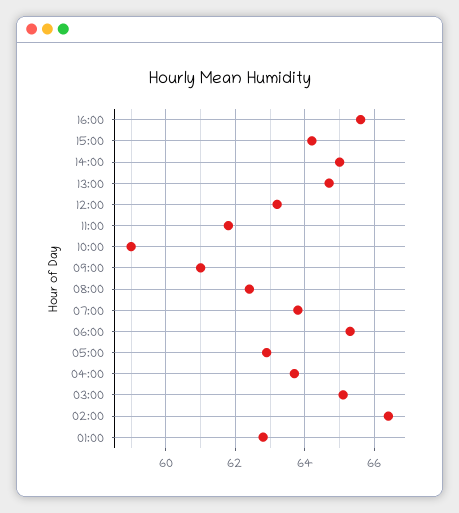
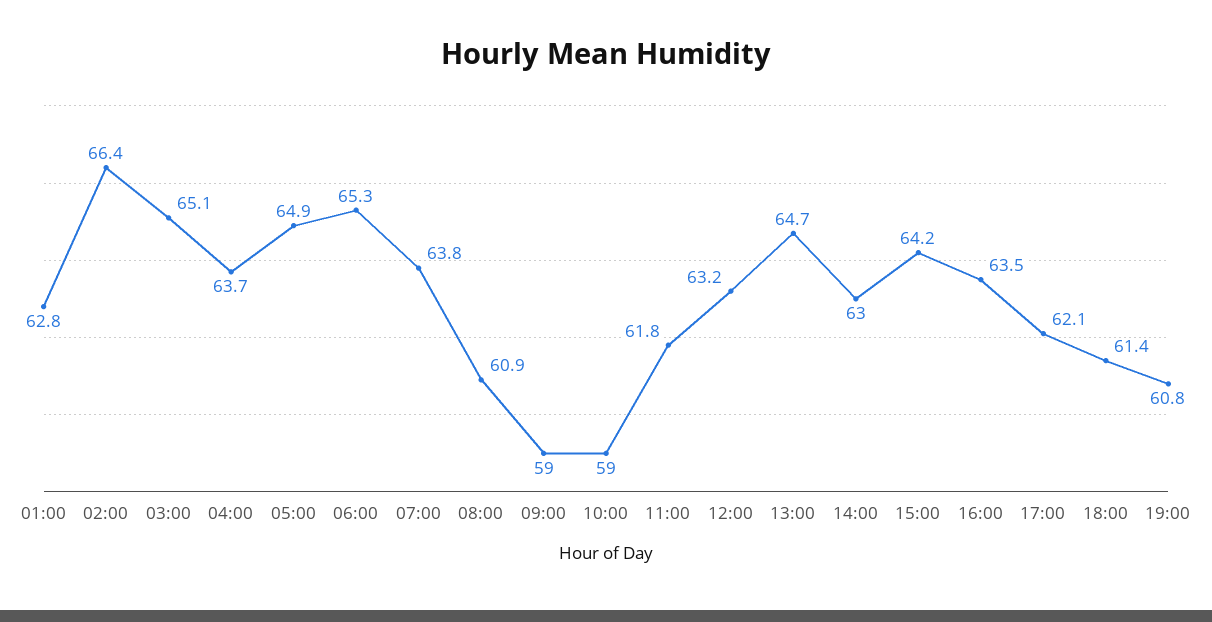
16:00: 65.5 -> 63.5
14:00: 65 -> 63
09:00: 61 -> 59
08:00: 62.5 -> 60.9
05:00: 63 -> 64.9
17:00: none -> 62.1
18:00: none -> 61.4
19:00: none -> 60.8

